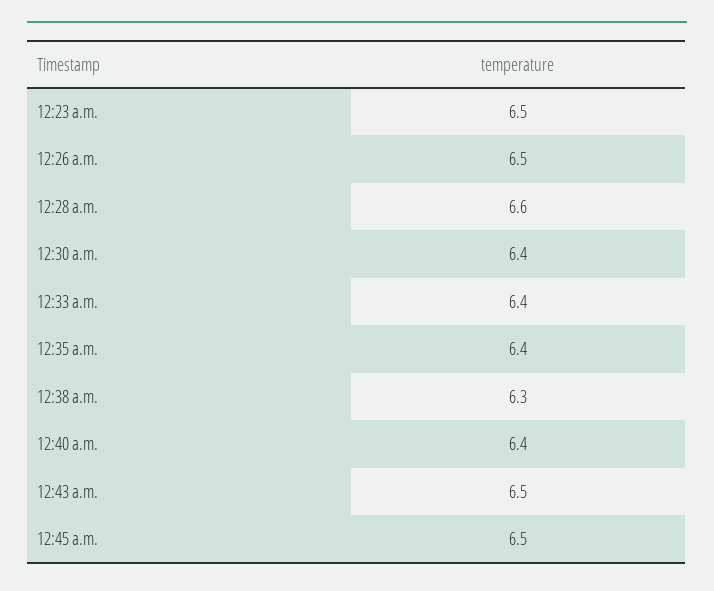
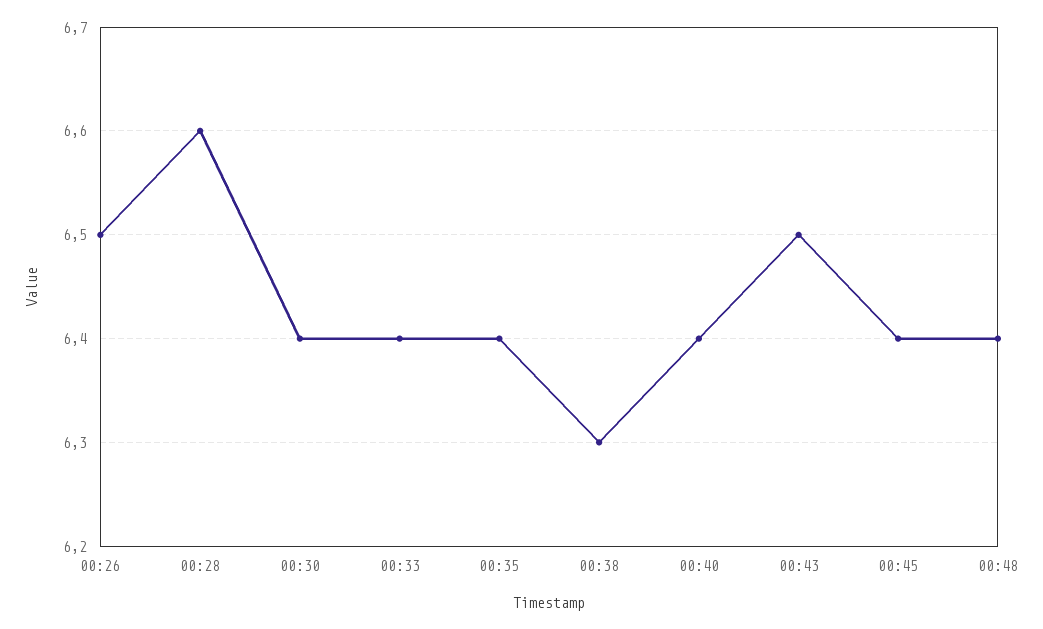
12:23 a.m.: 6.5 -> none
12:45 a.m.: 6.5 -> 6.4
00:48: none -> 6.4

